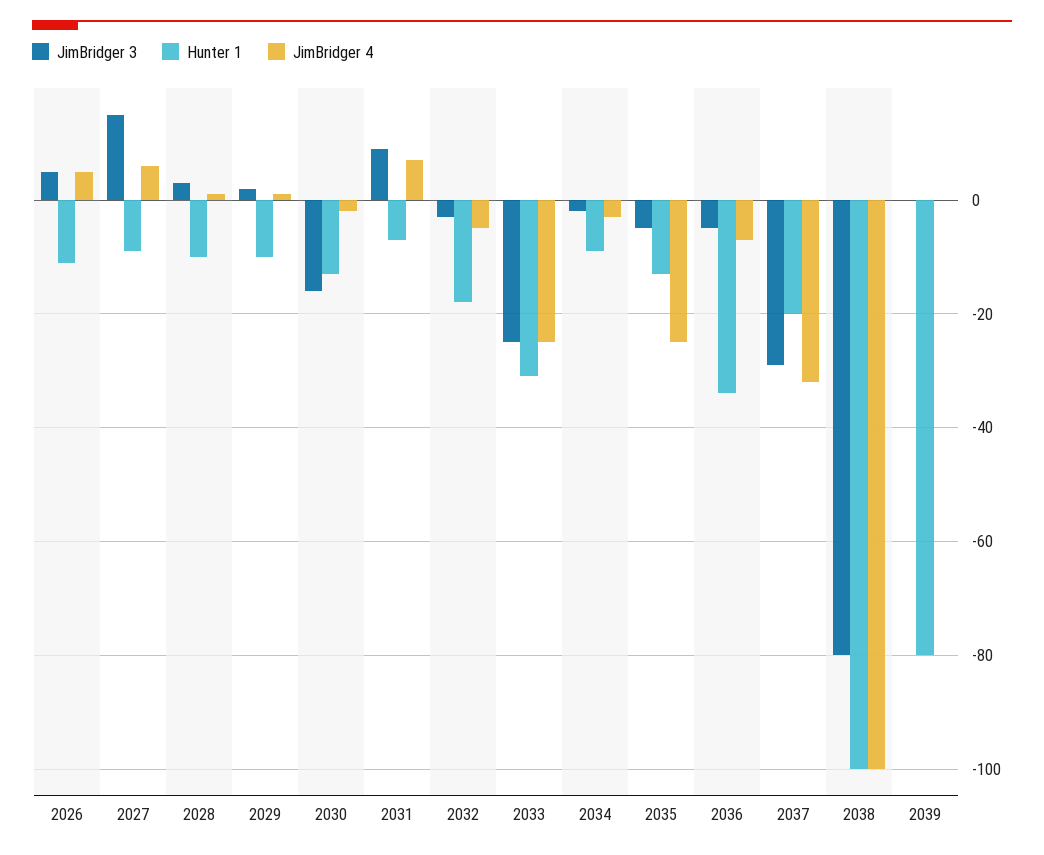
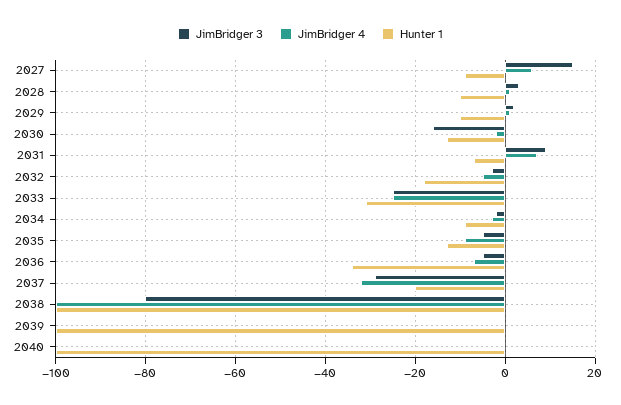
JimBridger 3, 2026: 5 -> none
Hunter 1, 2026: -10 -> none
JimBridger 4, 2026: 5 -> none
JimBridger 4, 2035: -25 -> -10
Hunter 1, 2039: -80 -> -100
JimBridger 3, 2040: none -> 0
JimBridger 4, 2040: none -> 0
Hunter 1, 2040: none -> -100

